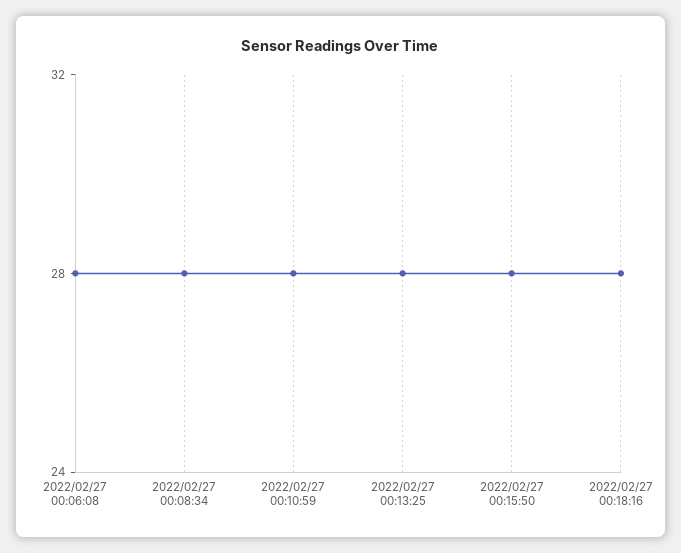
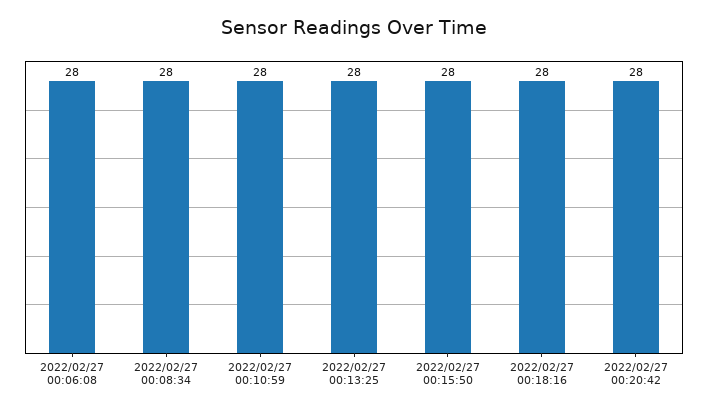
2022/02/27 00:20:42: none -> 28

